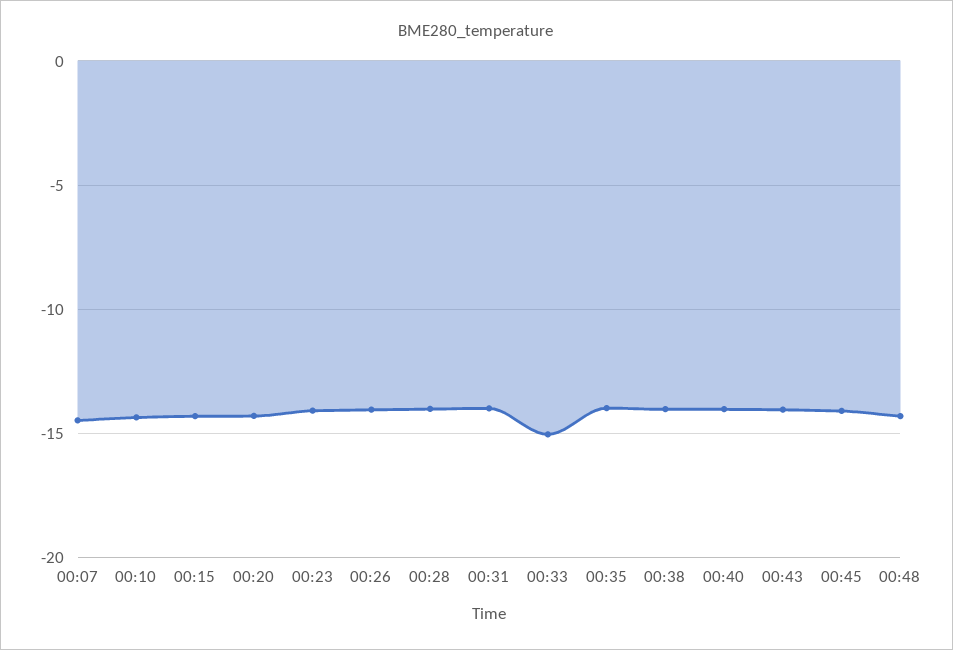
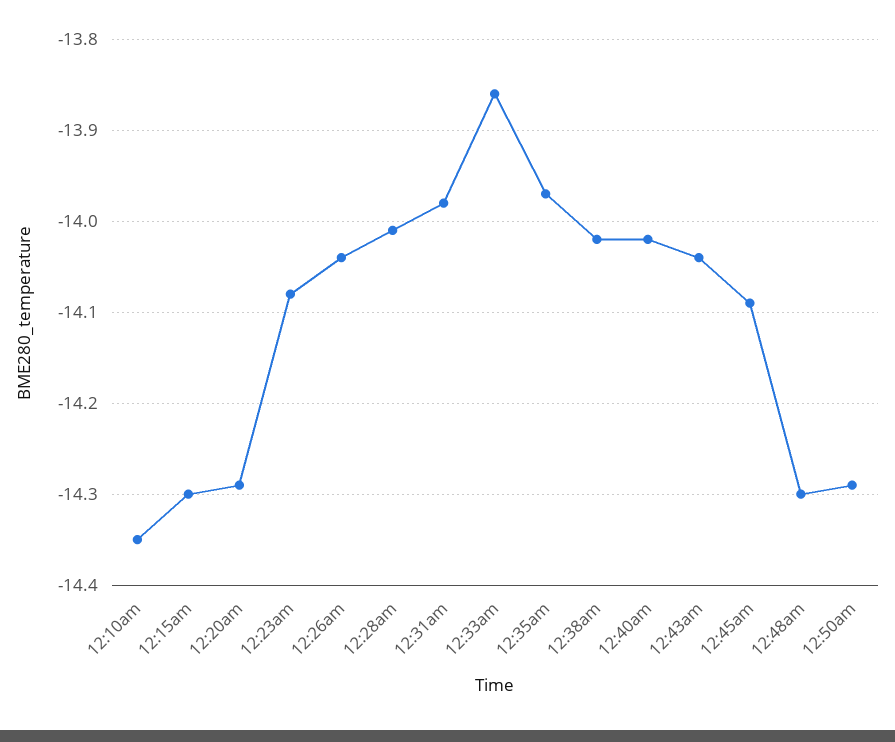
00:07: -14.5 -> none
00:33: -15 -> -13.86
12:50am: none -> -14.29

